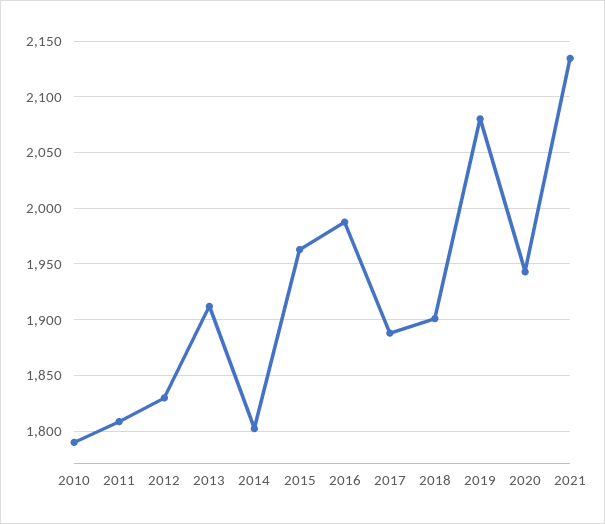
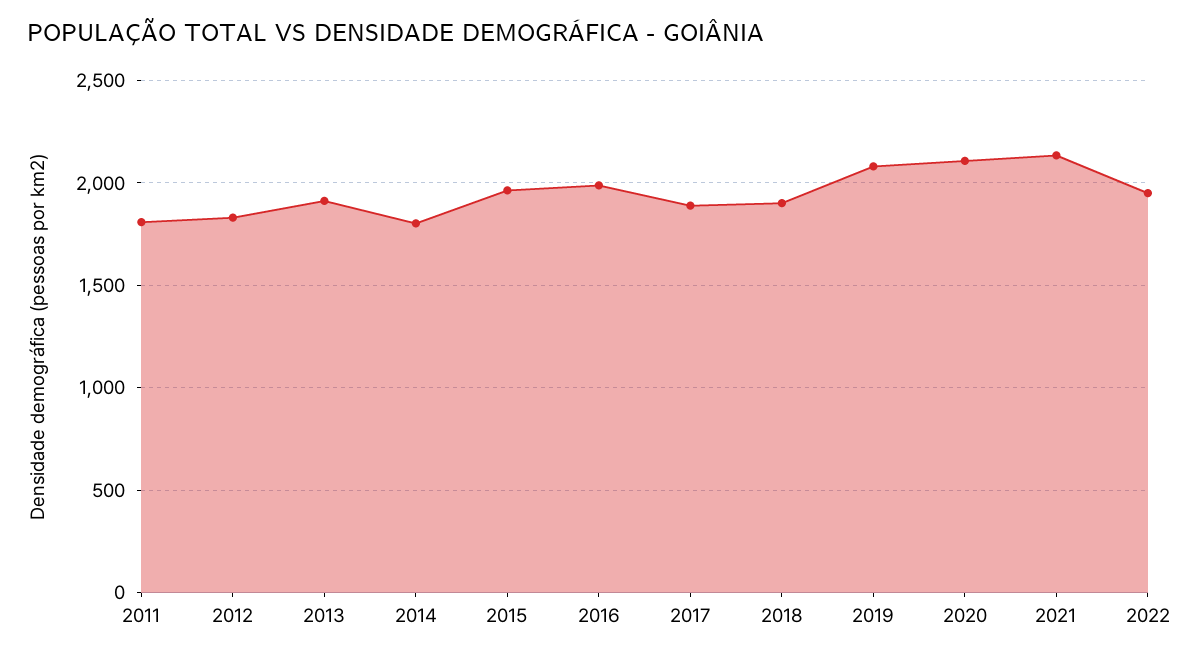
2010: 1790 -> none
2020: 1940 -> 2100
2022: none -> 1950

